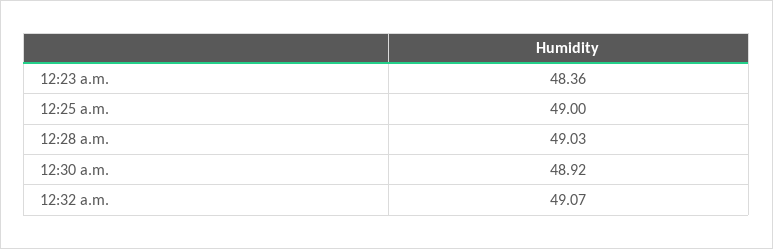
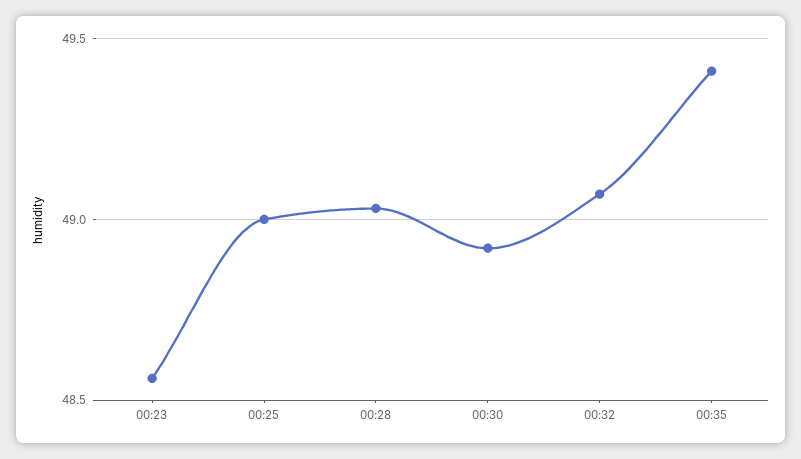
12:23 a.m.: 48.36 -> 48.55
00:35: none -> 49.4

